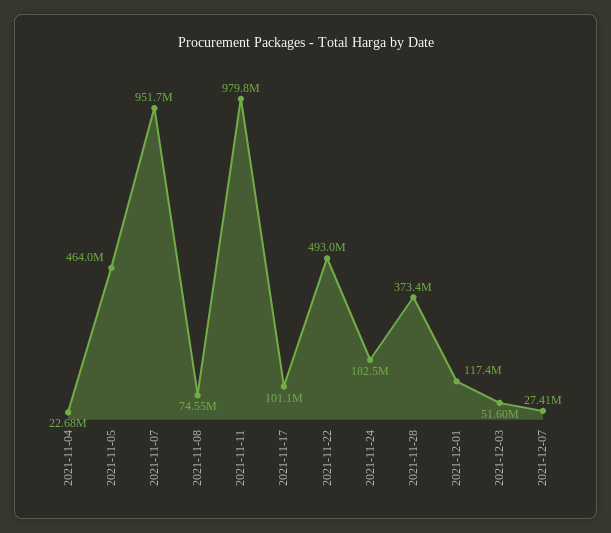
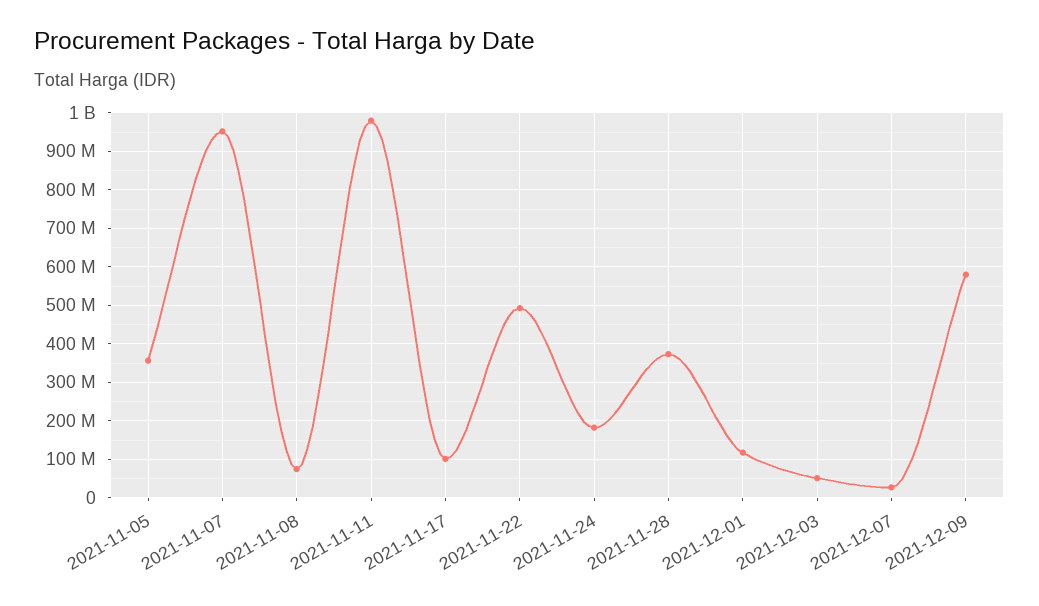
2021-11-04: 22680000 -> none
2021-11-05: 464000000 -> 360000000
2021-12-09: none -> 580000000

